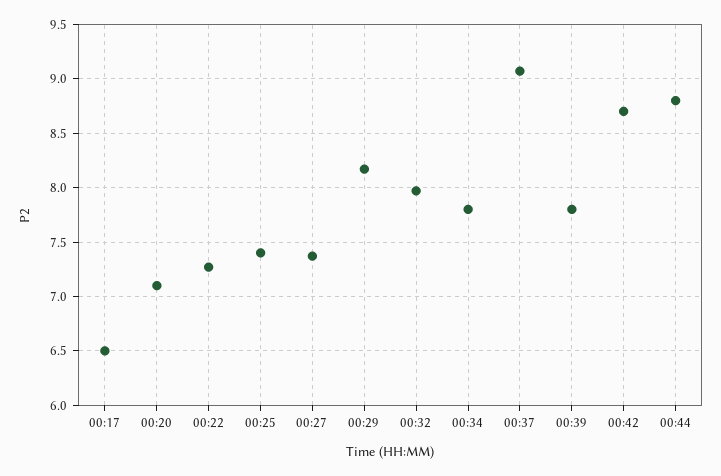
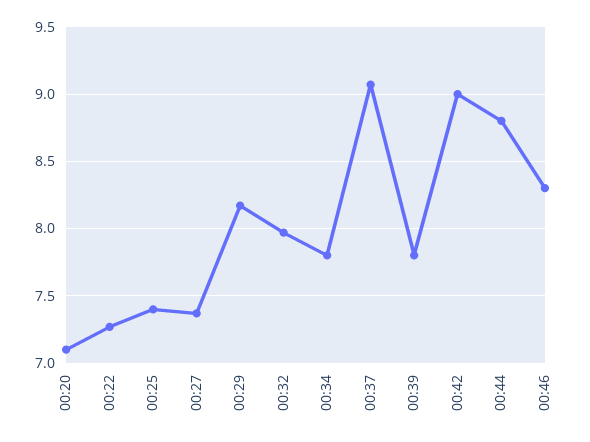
00:17: 6.5 -> none
00:42: 8.7 -> 9
00:46: none -> 8.3

